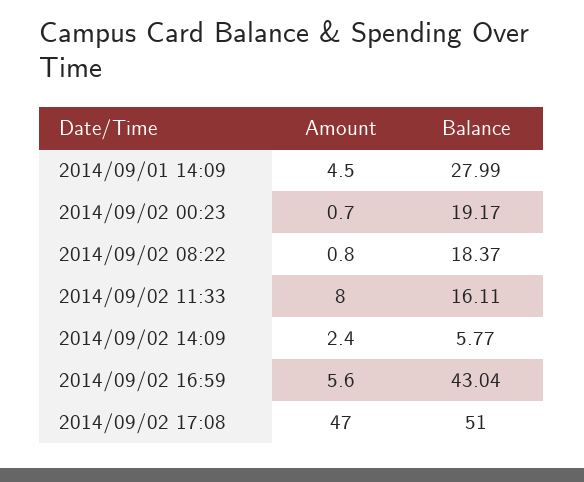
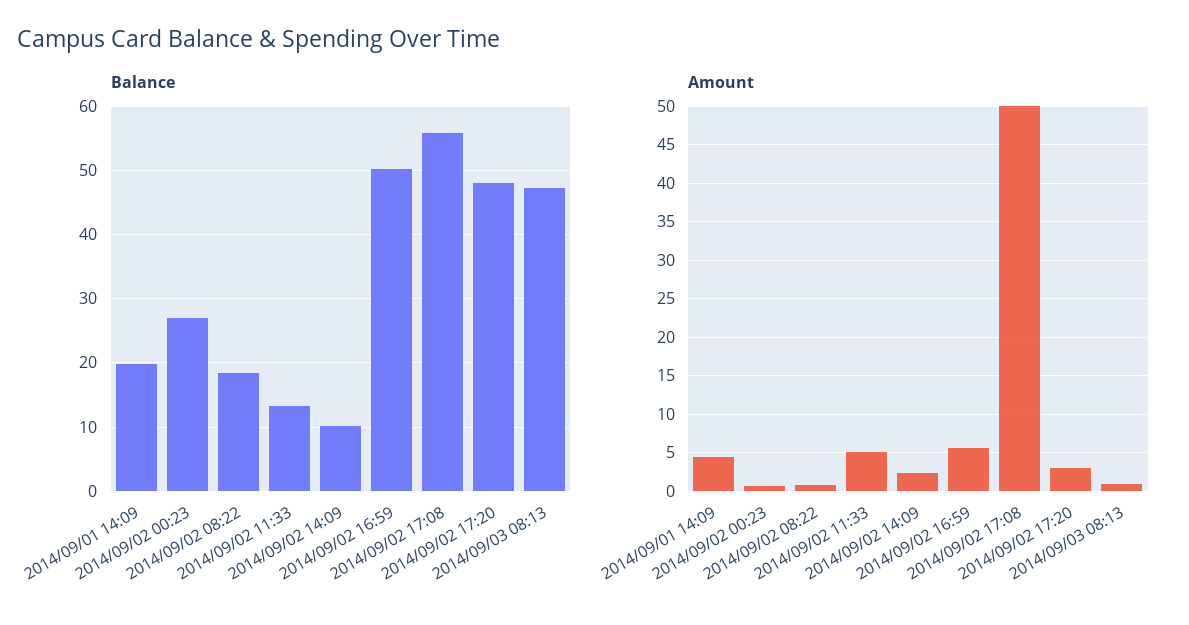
Balance, 2014/09/01 14:09: 27.99 -> 20
Balance, 2014/09/02 00:23: 19.17 -> 27
Amount, 2014/09/02 11:33: 8 -> 5
Balance, 2014/09/02 11:33: 16.11 -> 13
Balance, 2014/09/02 14:09: 5.77 -> 10
Balance, 2014/09/02 16:59: 43.04 -> 50
Amount, 2014/09/02 17:08: 47 -> 50
Balance, 2014/09/02 17:08: 51 -> 56
Balance, 2014/09/02 17:20: none -> 48
Balance, 2014/09/03 08:13: none -> 47
Amount, 2014/09/02 17:20: none -> 3
Amount, 2014/09/03 08:13: none -> 1

